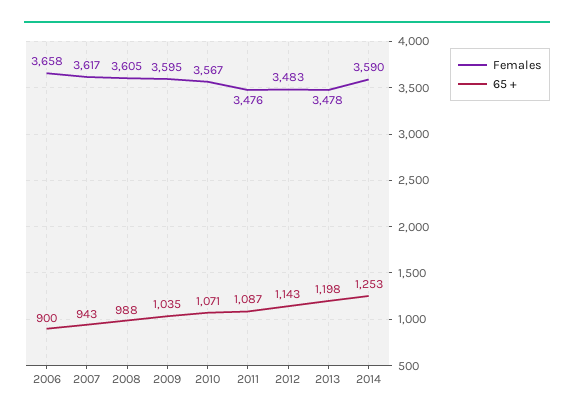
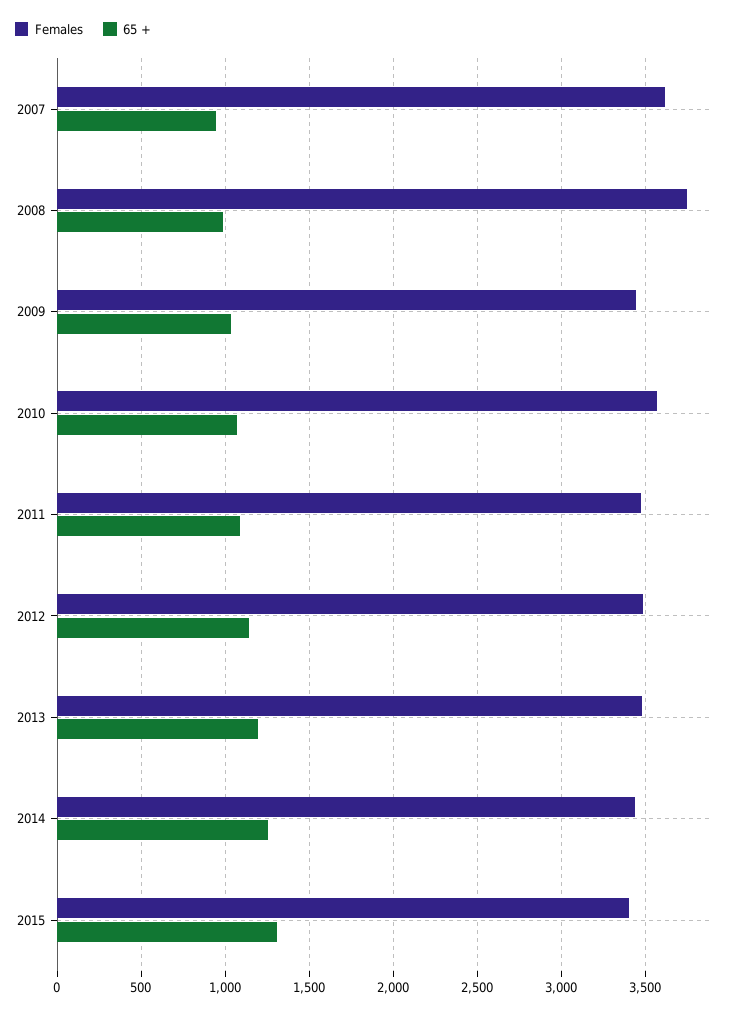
Females, 2006: 3658 -> none
65 +, 2006: 900 -> none
Females, 2008: 3605 -> 3750
Females, 2009: 3595 -> 3450
Females, 2014: 3590 -> 3450
Females, 2015: none -> 3400
65 +, 2015: none -> 1300

